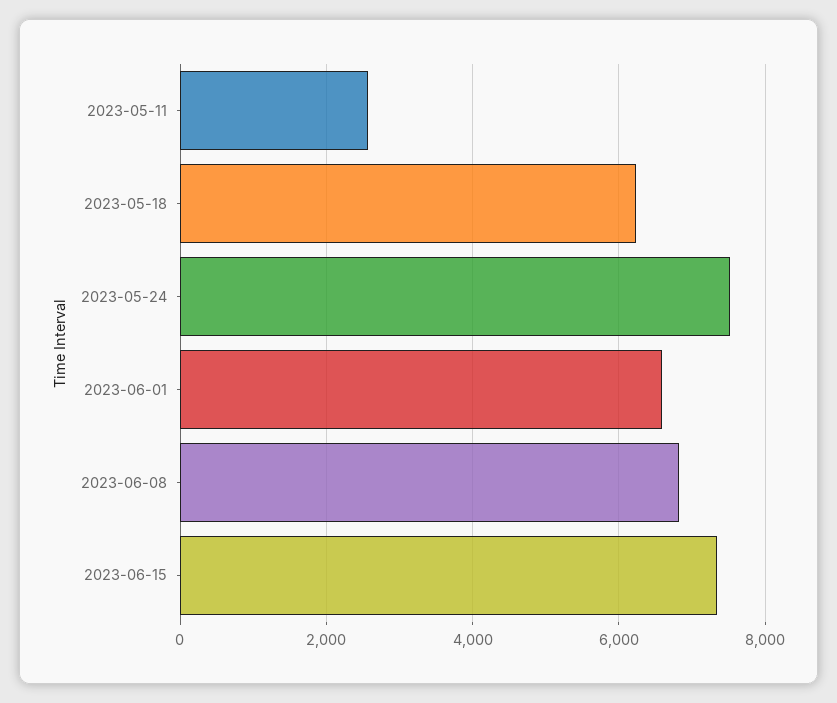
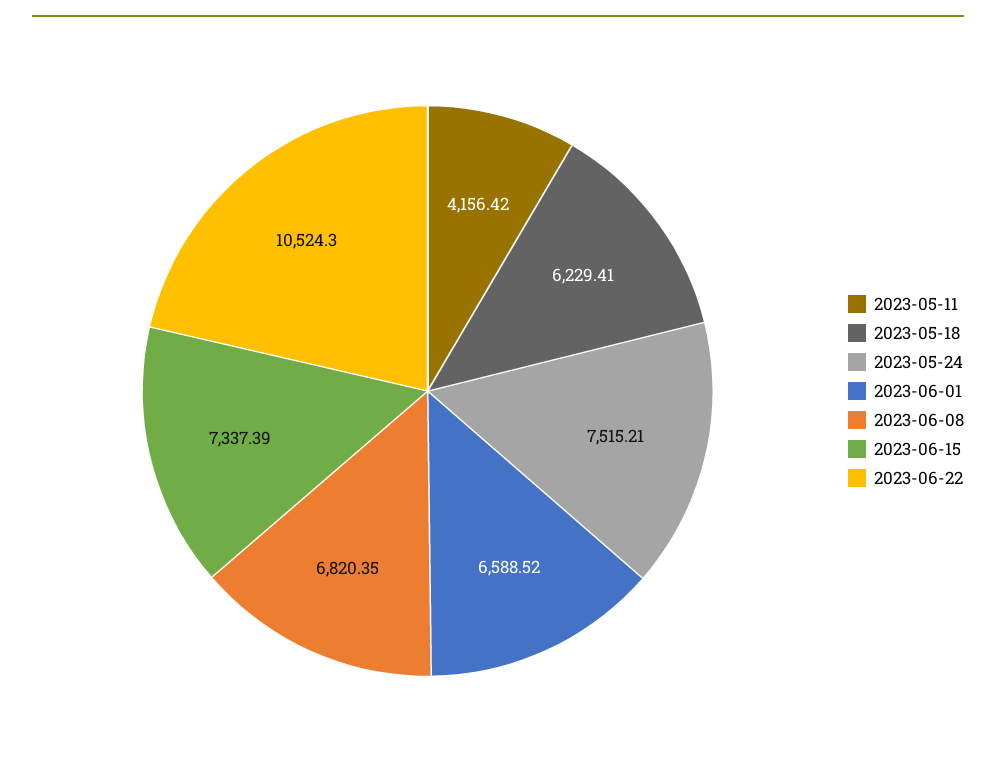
2023-05-11: 2600 -> 4156.42
2023-06-22: none -> 10524.3

